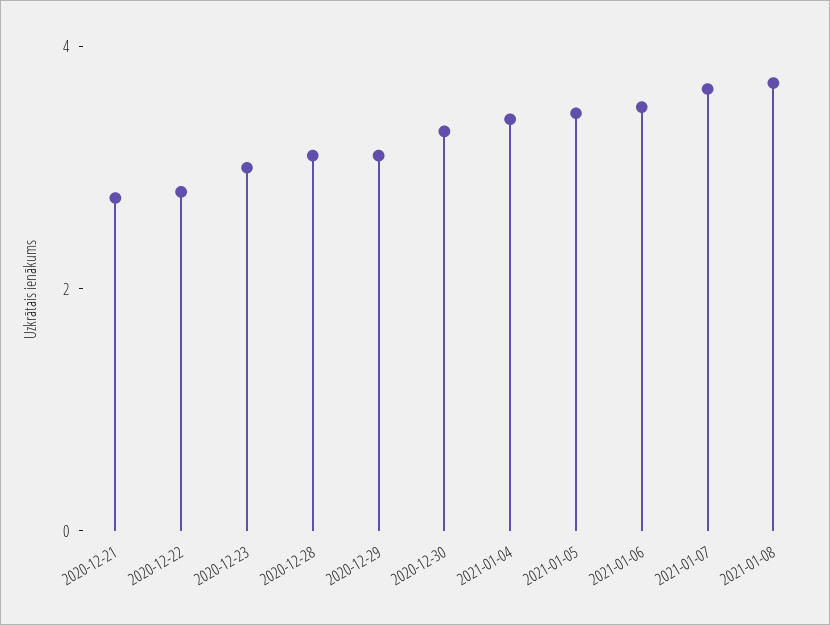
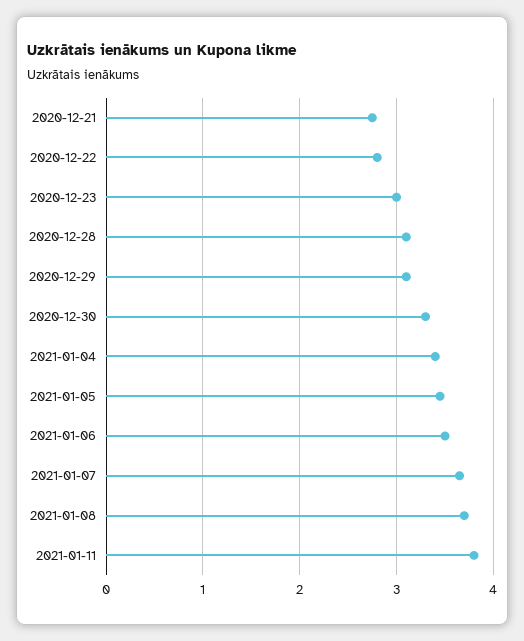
2021-01-11: none -> 3.8

